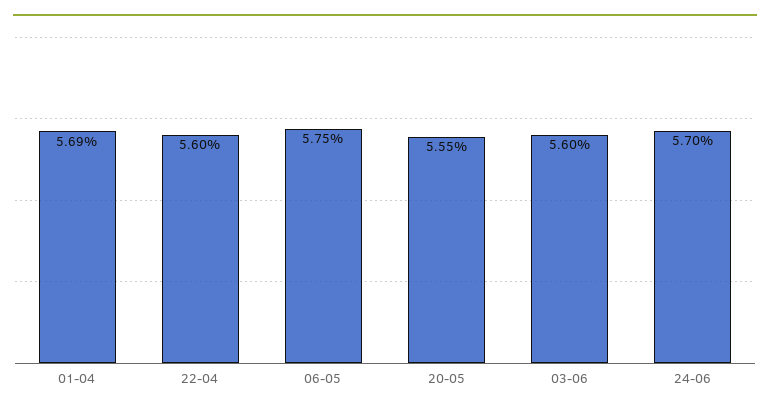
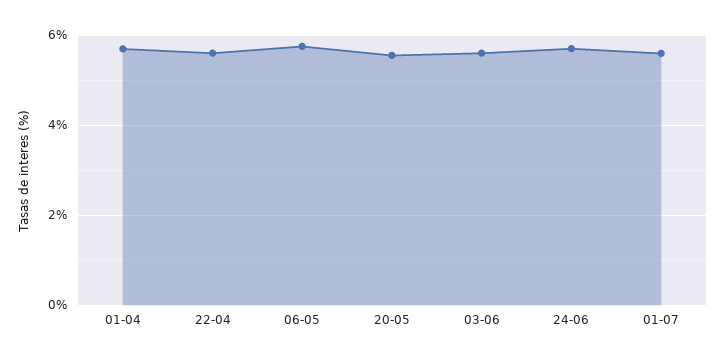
01-07: none -> 5.6

